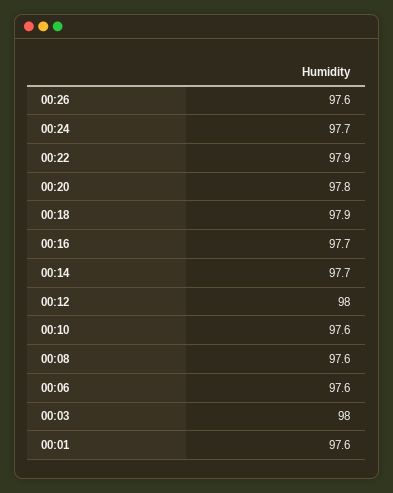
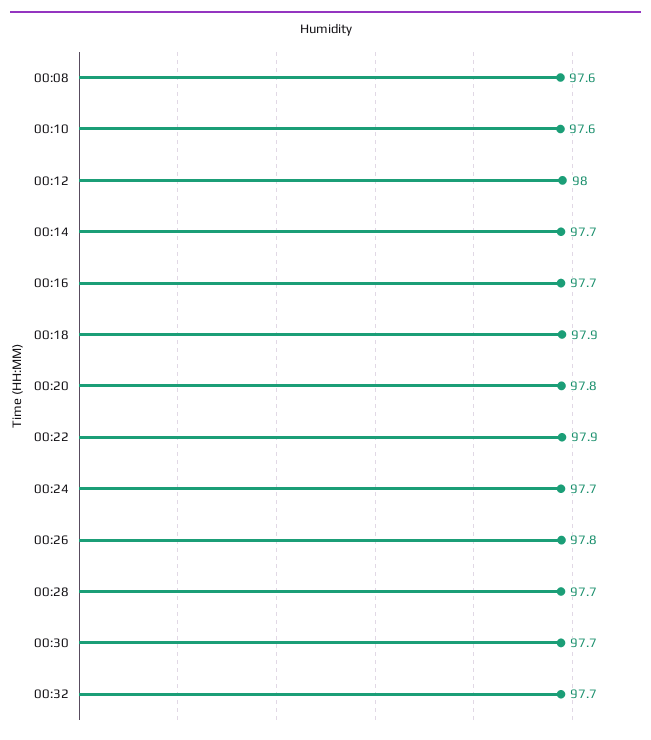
00:26: 97.6 -> 97.8
00:06: 97.6 -> none
00:03: 98 -> none
00:01: 97.6 -> none
00:28: none -> 97.7
00:30: none -> 97.7
00:32: none -> 97.7

